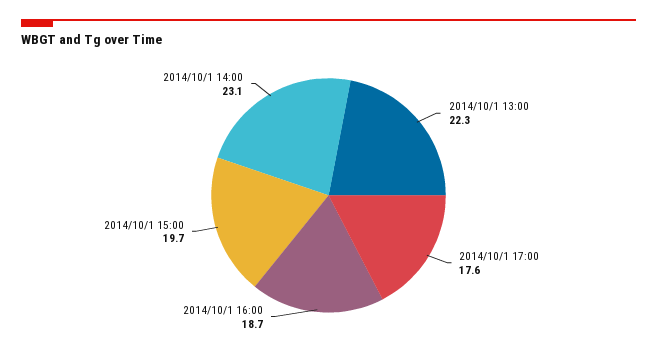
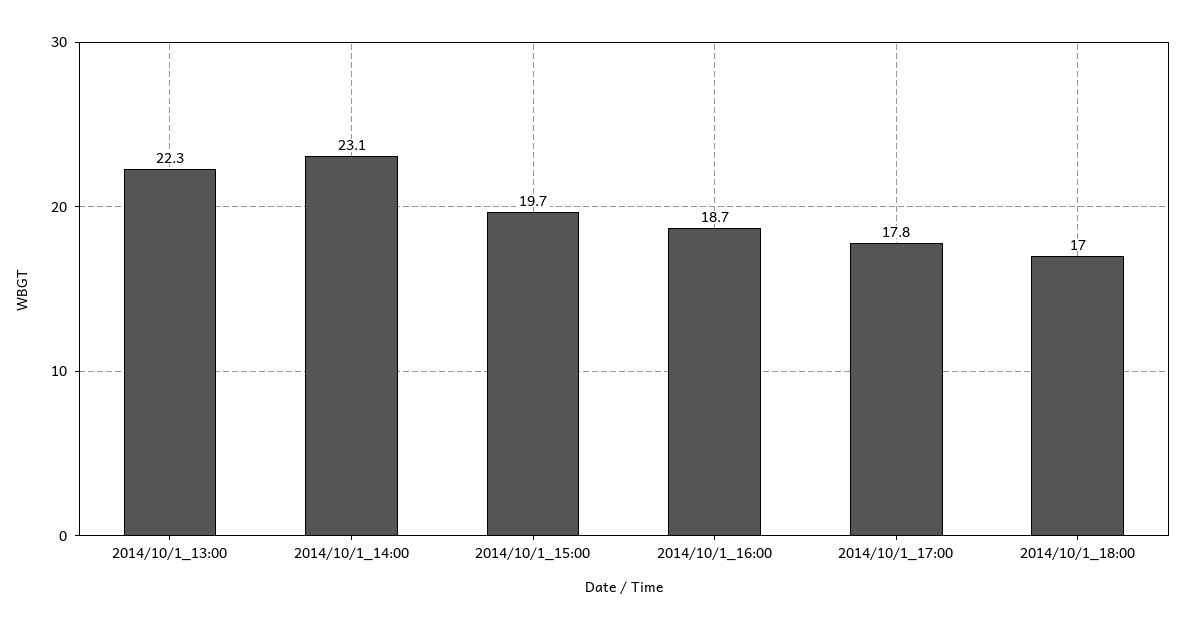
2014/10/1 17:00: 17.6 -> 17.8
2014/10/1_18:00: none -> 17

